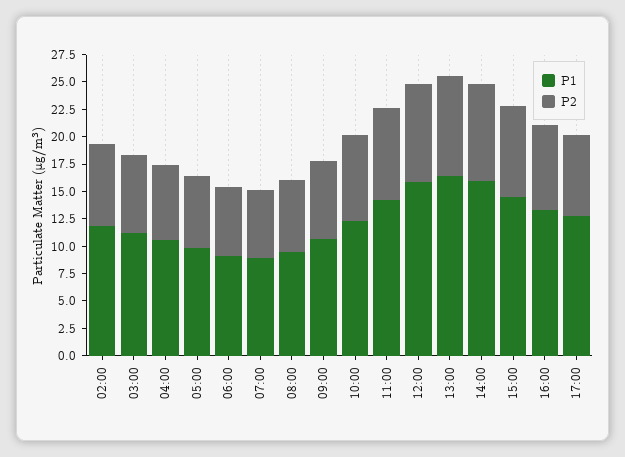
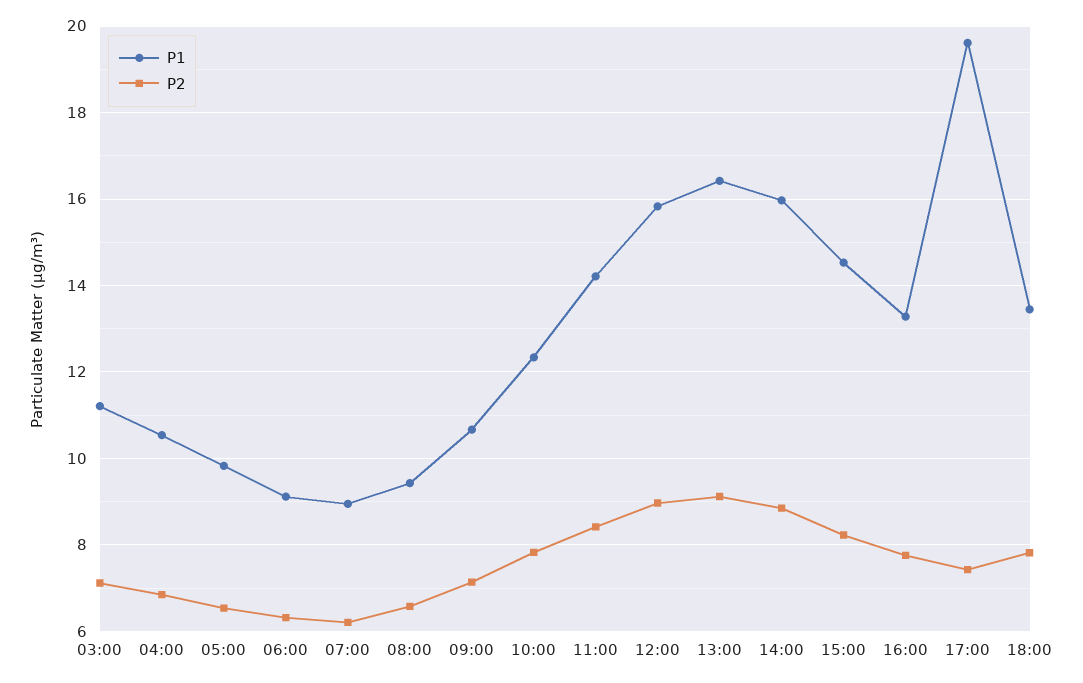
P1, 02:00: 12.5 -> none
P2, 02:00: 7.5 -> none
P1, 17:00: 12.5 -> 19.6
P1, 18:00: none -> 13.4
P2, 18:00: none -> 7.8

